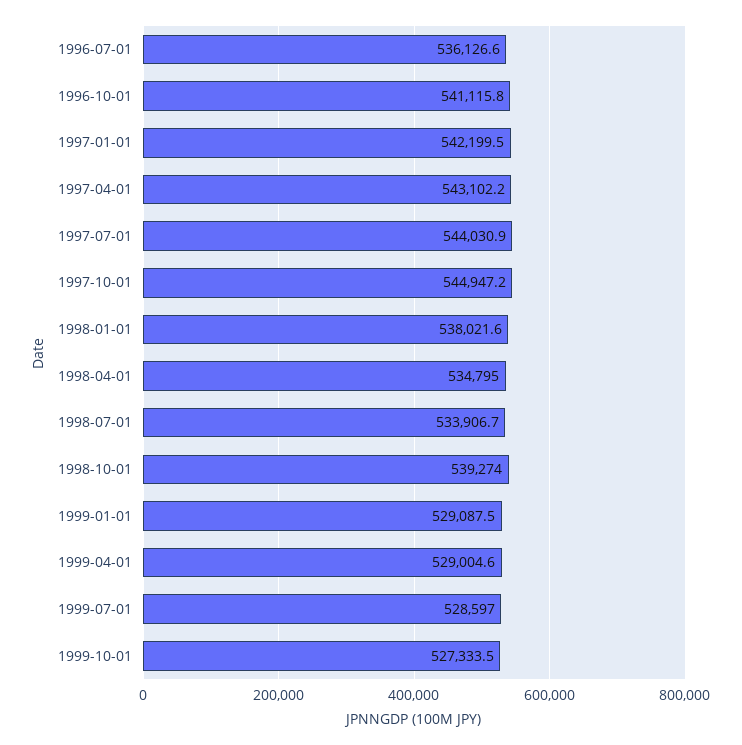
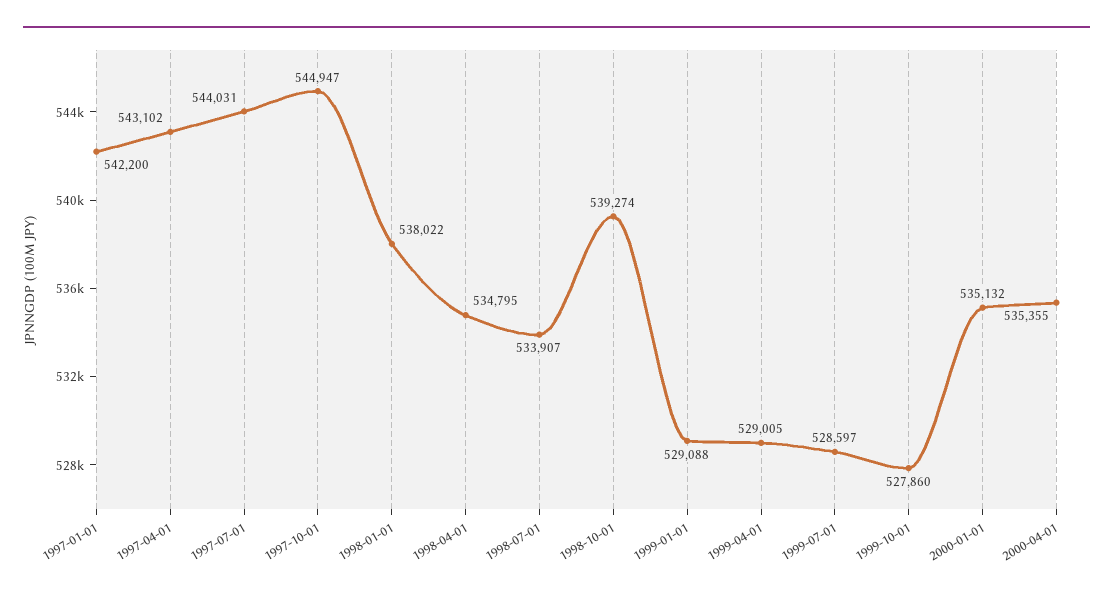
1996-07-01: 536126.6 -> none
1996-10-01: 541115.8 -> none
1999-10-01: 527333.5 -> 527860
2000-01-01: none -> 535132
2000-04-01: none -> 535355

